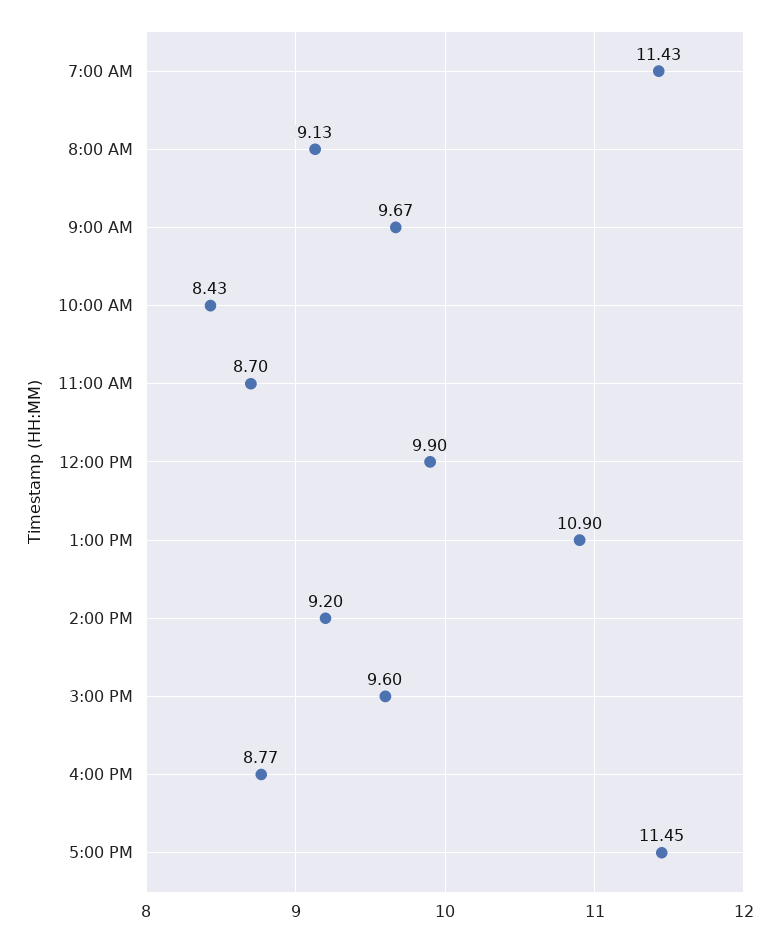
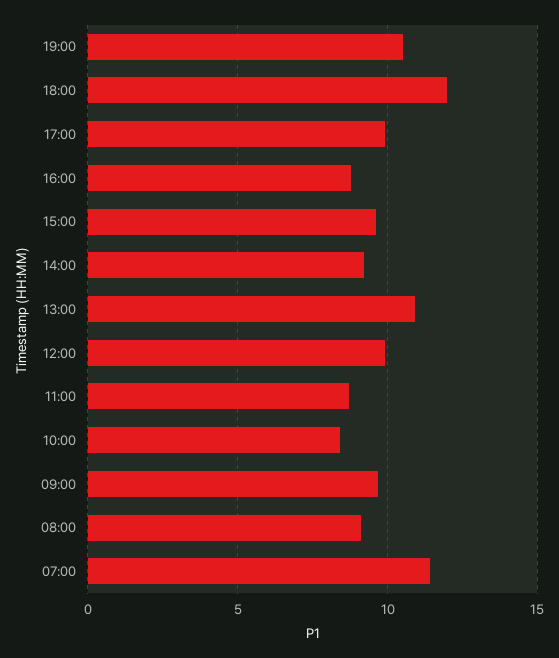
5:00 PM: 11.45 -> 10
19:00: none -> 10.5
18:00: none -> 12

